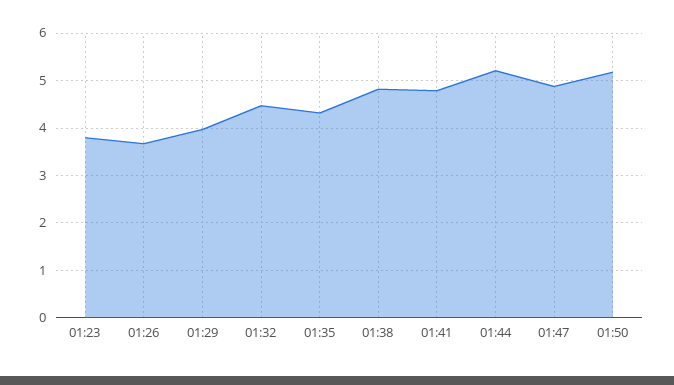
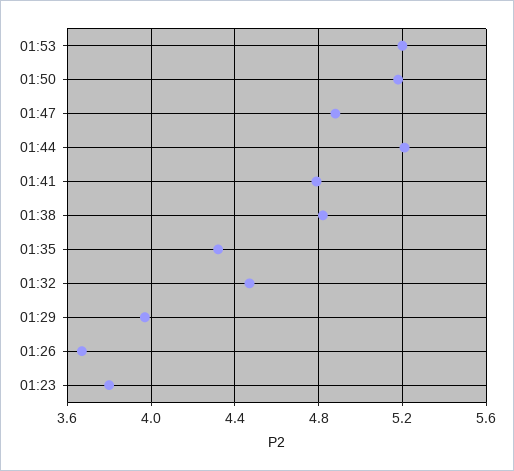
01:53: none -> 5.2

